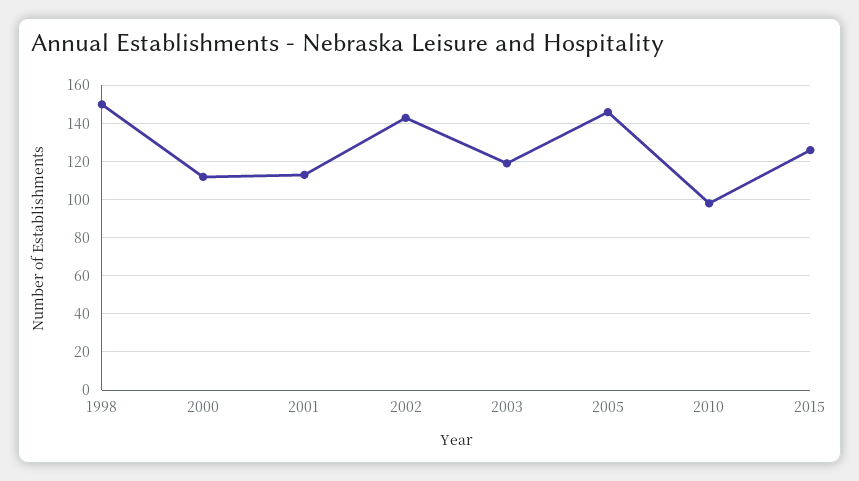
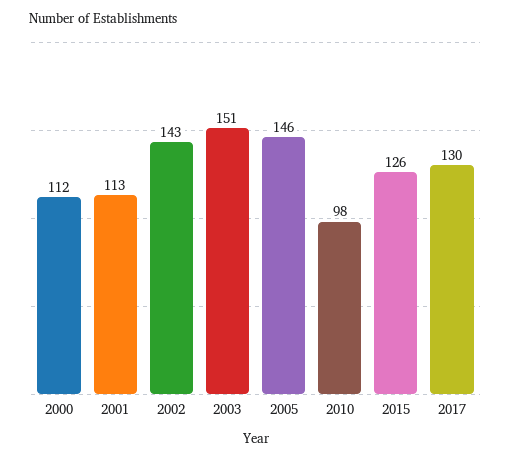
1998: 150 -> none
2003: 120 -> 151
2017: none -> 130

